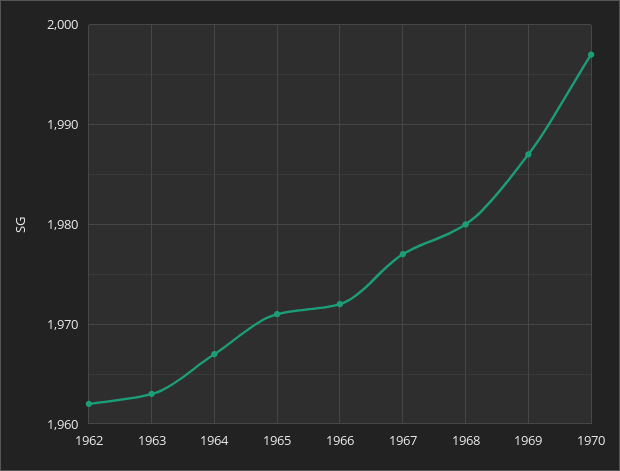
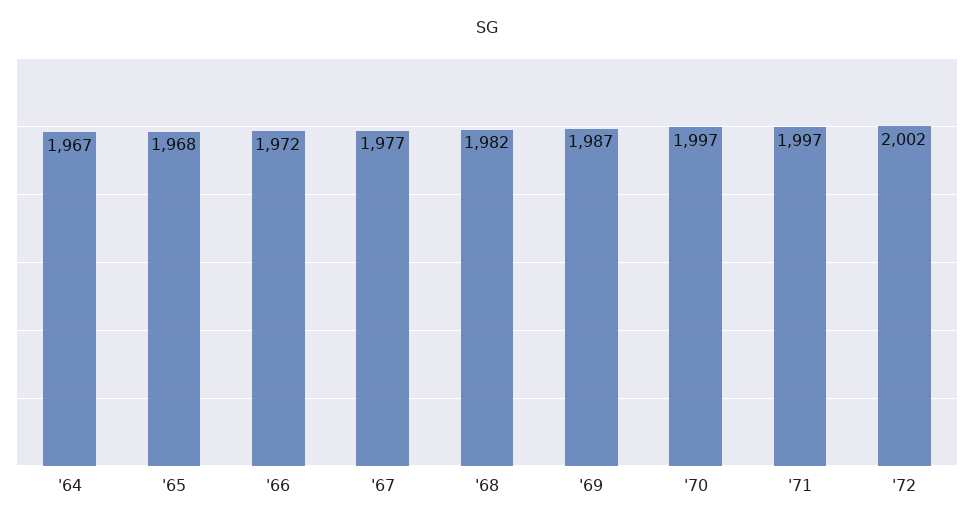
1962: 1962 -> none
1963: 1963 -> none
1965: 1971 -> 1968
1968: 1980 -> 1982
'71: none -> 1997
'72: none -> 2002

